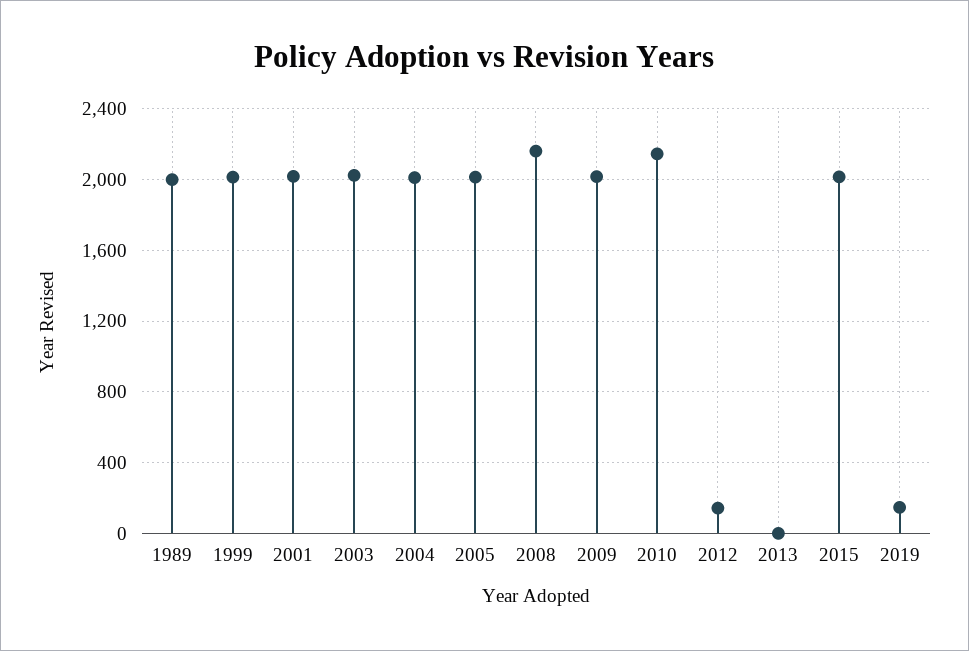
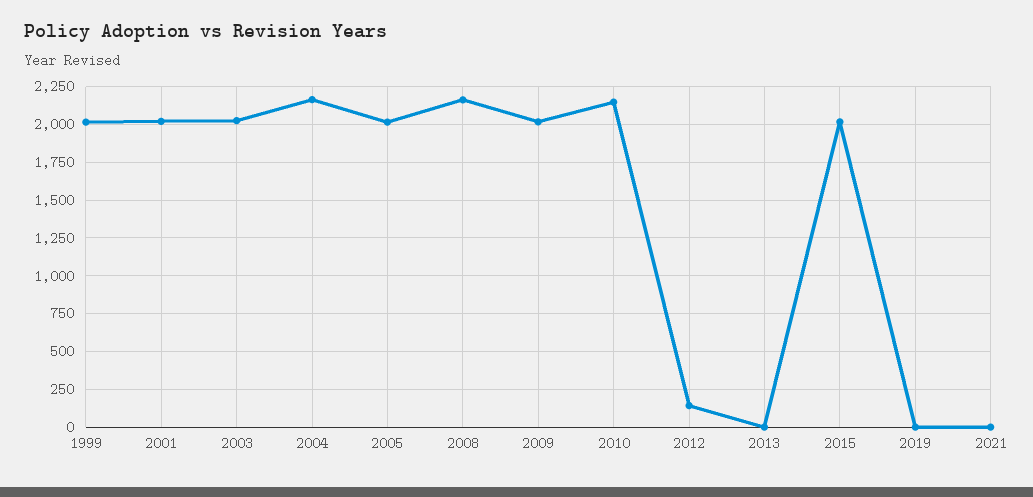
1989: 2000 -> none
2004: 2000 -> 2150
2019: 150 -> 0
2021: none -> 0

